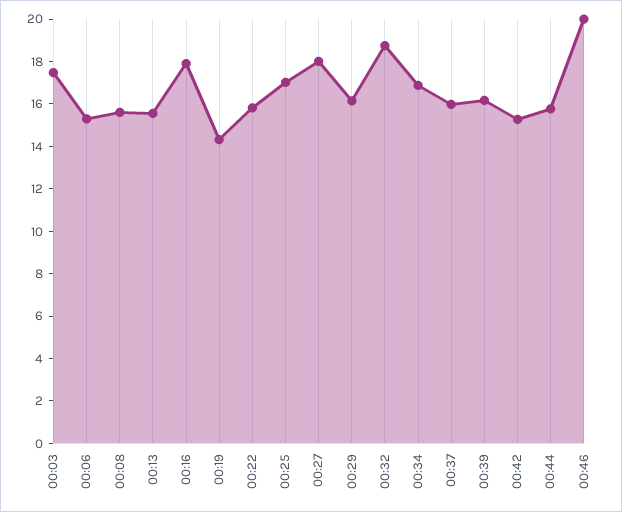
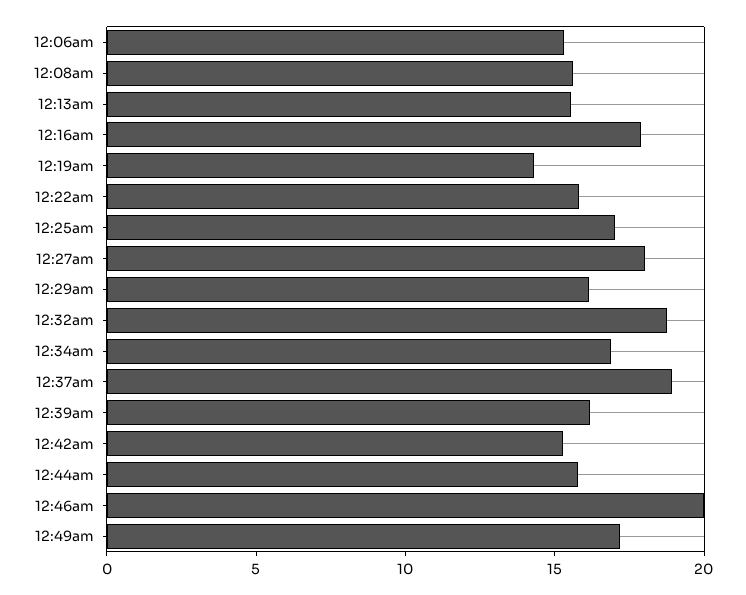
00:03: 17.5 -> none
00:37: 16 -> 19
12:49am: none -> 17

